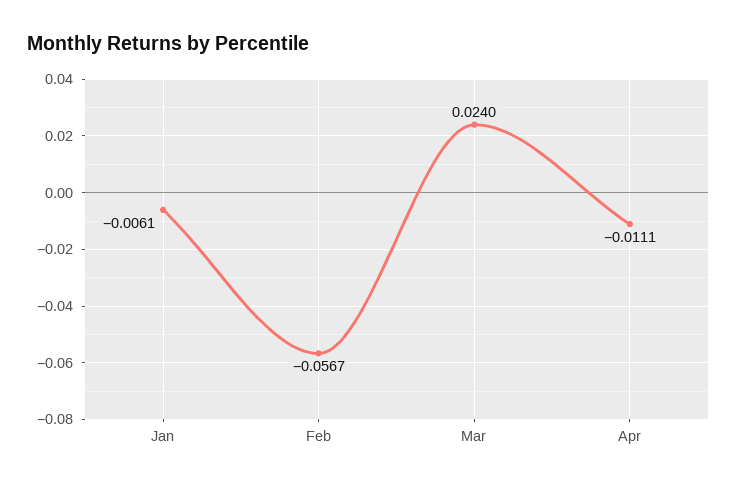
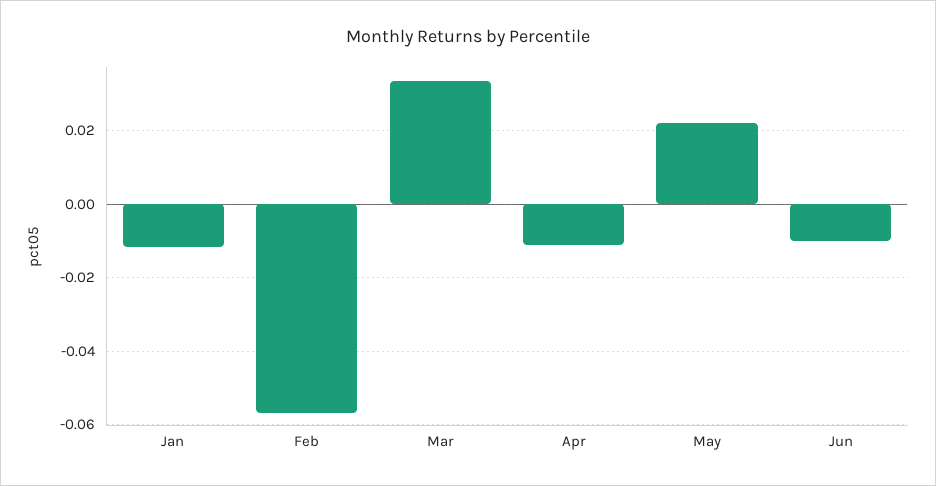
Jan: -0.0061 -> -0.012
Mar: 0.024 -> 0.034
May: none -> 0.022
Jun: none -> -0.01

